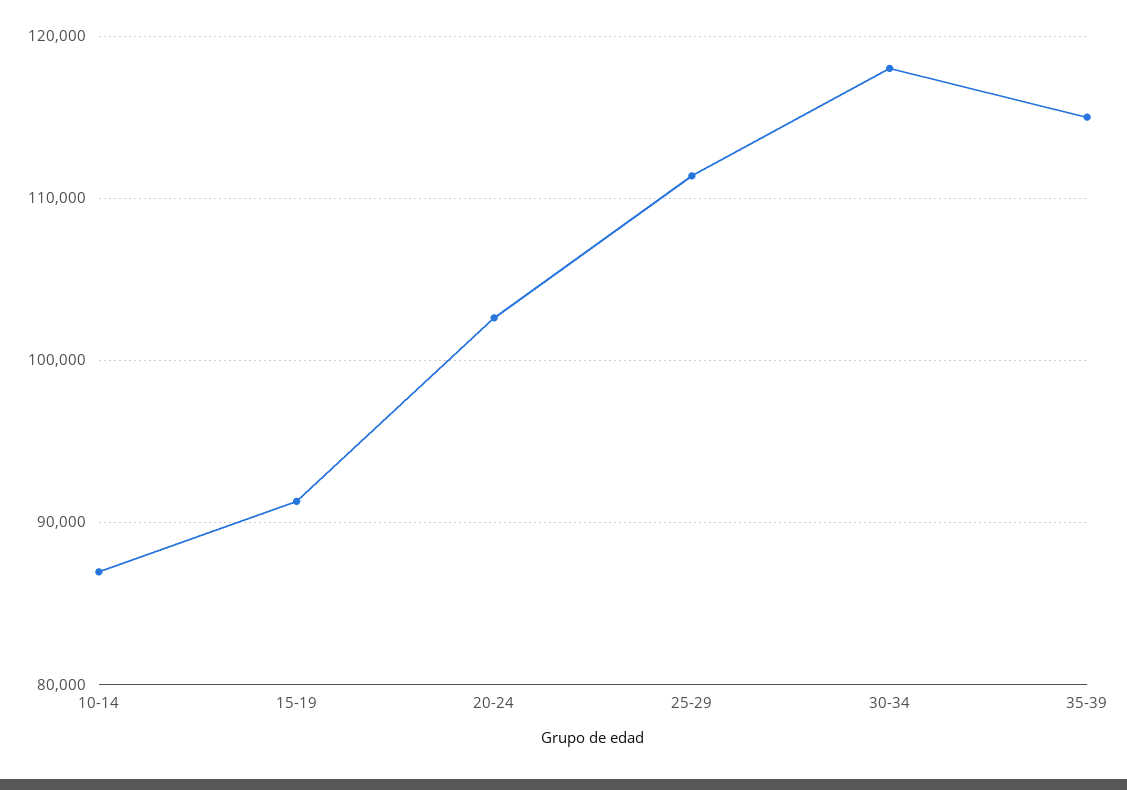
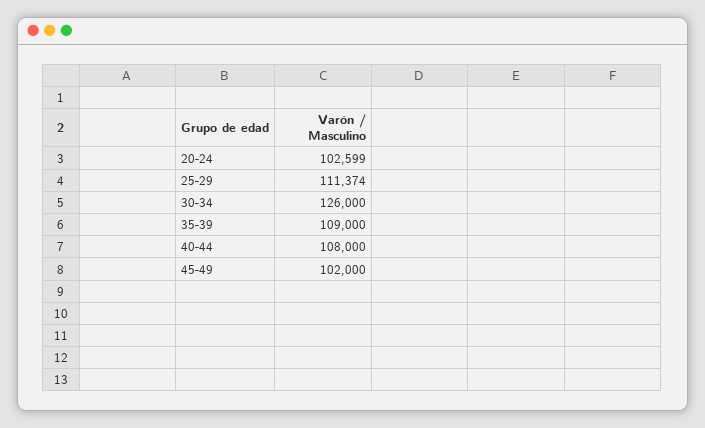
10-14: 87000 -> none
15-19: 91000 -> none
30-34: 118000 -> 126000
35-39: 115000 -> 109000
40-44: none -> 108000
45-49: none -> 102000

